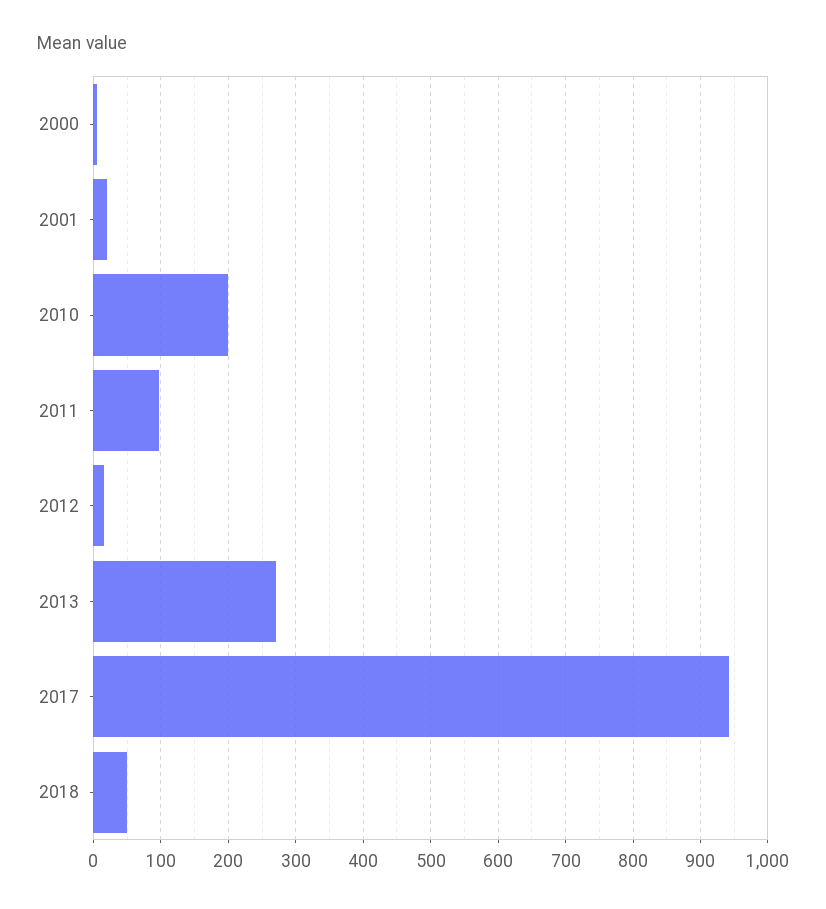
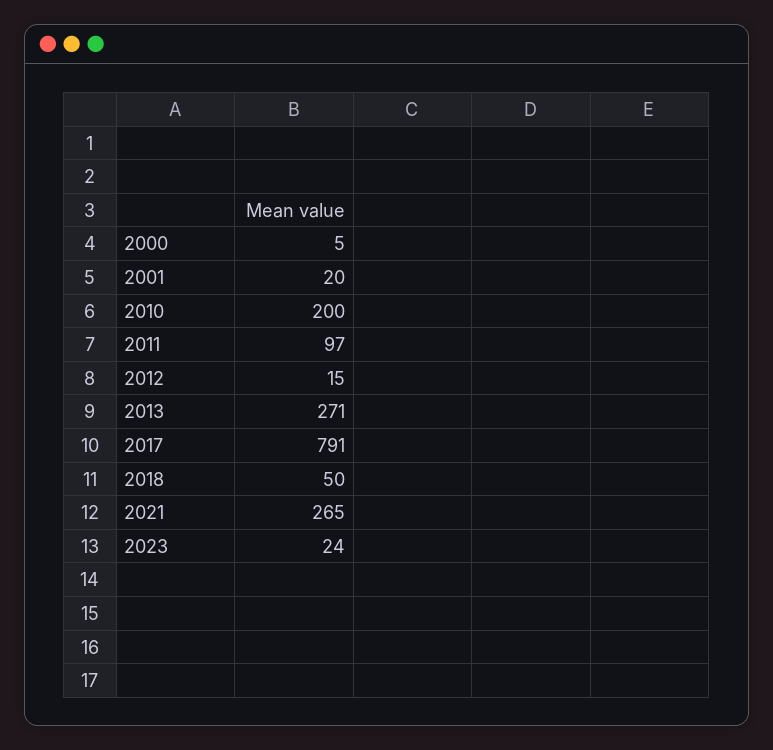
2017: 940 -> 791
2021: none -> 265
2023: none -> 24

